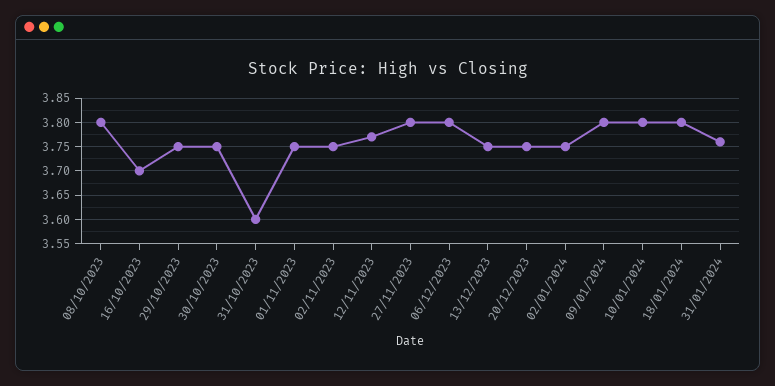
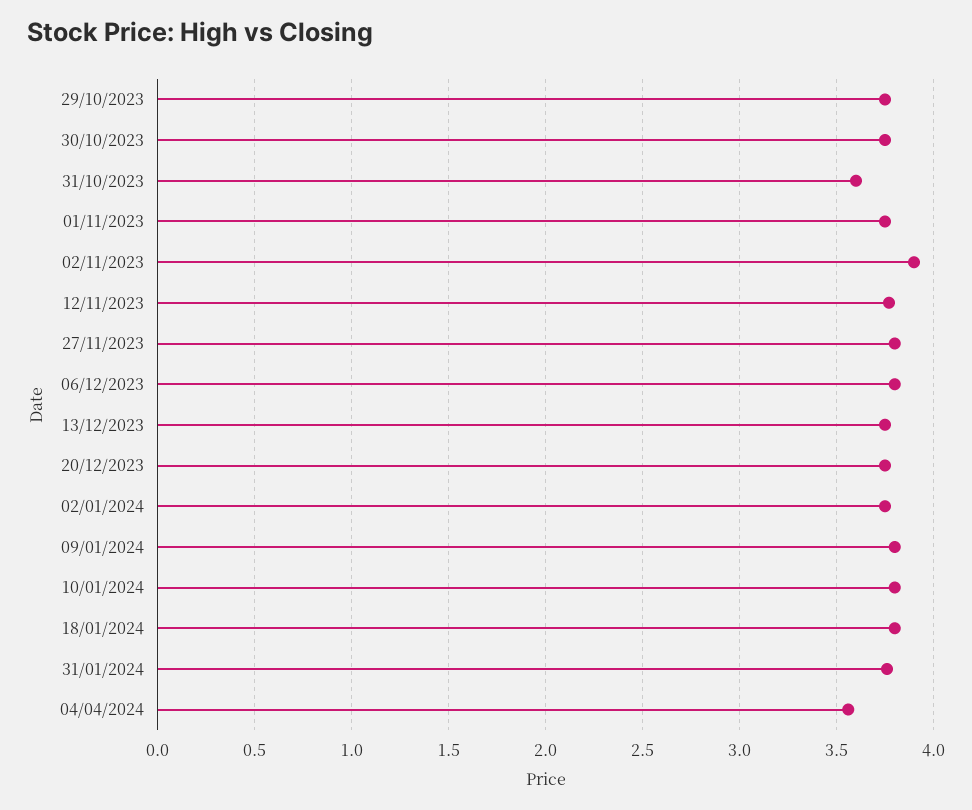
08/10/2023: 3.8 -> none
16/10/2023: 3.7 -> none
02/11/2023: 3.75 -> 3.9
04/04/2024: none -> 3.55

